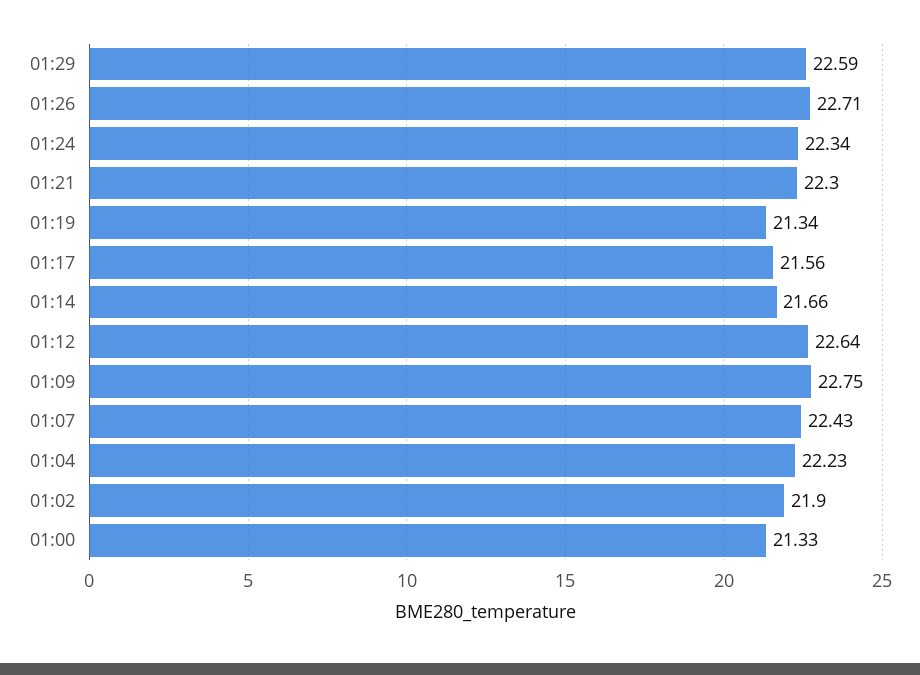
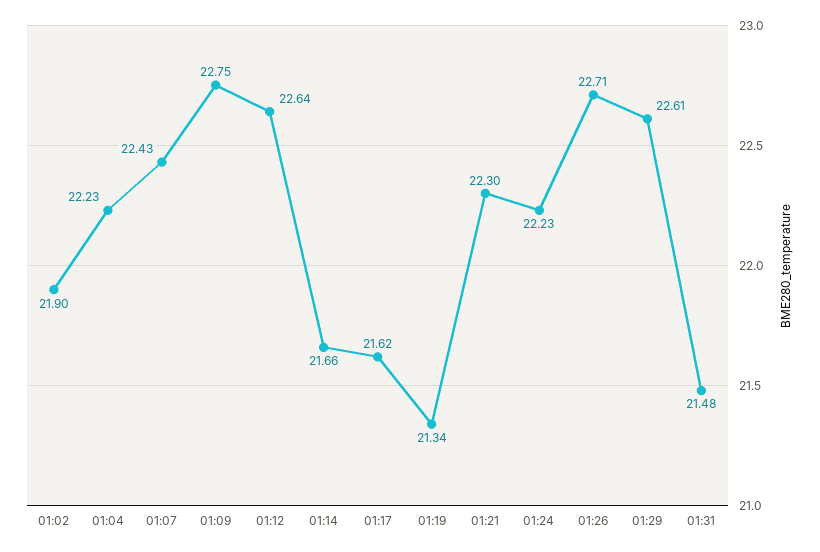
01:29: 22.59 -> 22.61
01:24: 22.34 -> 22.23
01:17: 21.56 -> 21.62
01:00: 21.33 -> none
01:31: none -> 21.48

